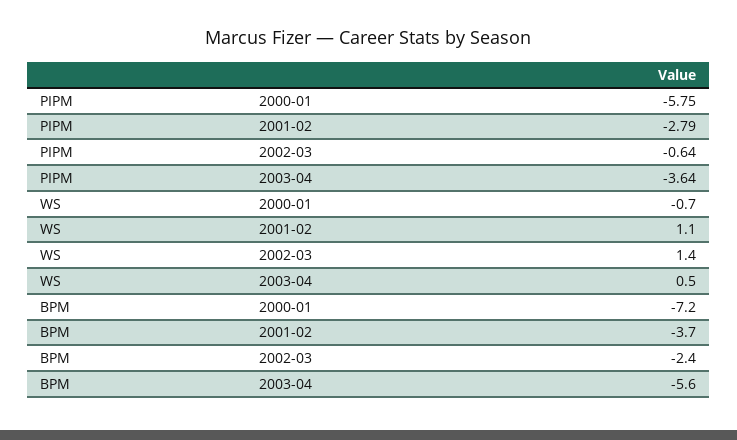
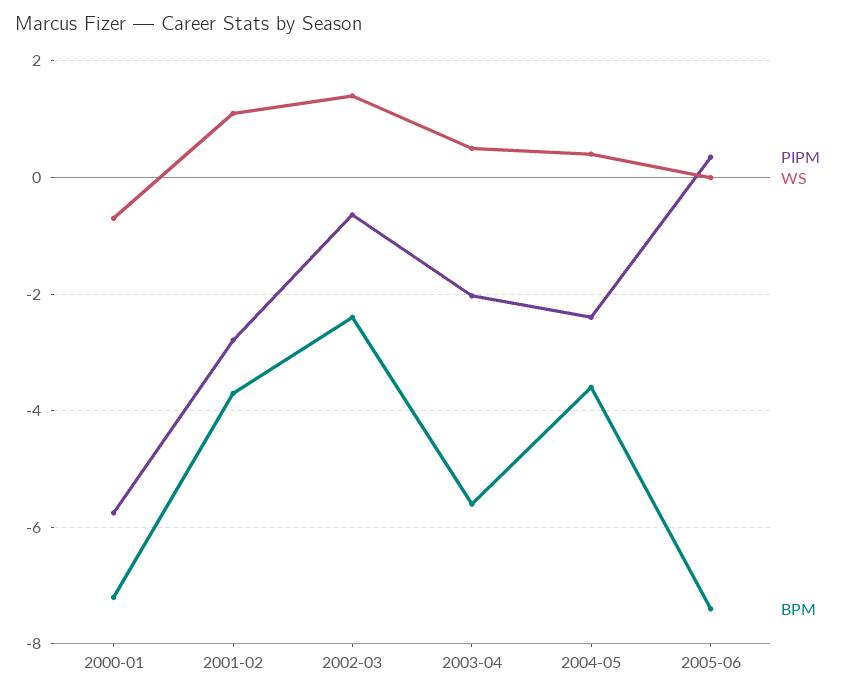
PIPM, 2003-04: -3.64 -> -2
PIPM, 2004-05: none -> -2.4
WS, 2004-05: none -> 0.4
BPM, 2004-05: none -> -3.6
PIPM, 2005-06: none -> 0.4
WS, 2005-06: none -> 0
BPM, 2005-06: none -> -7.4

